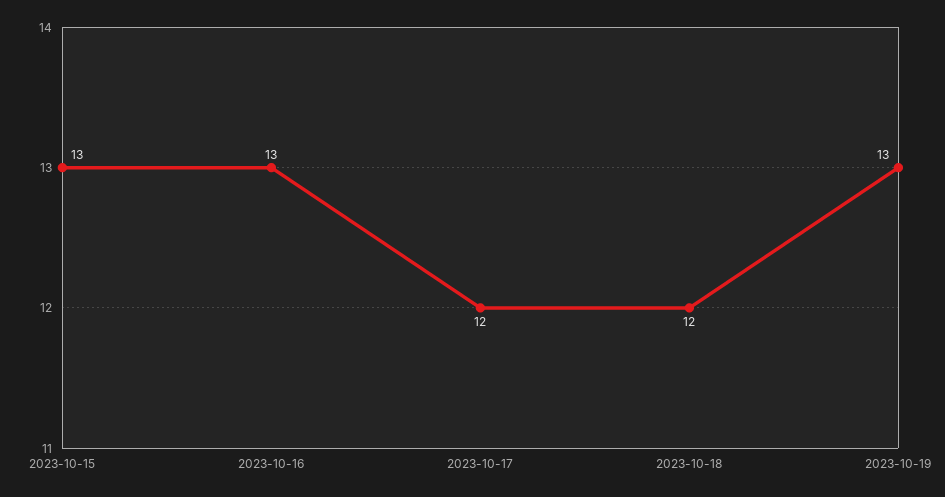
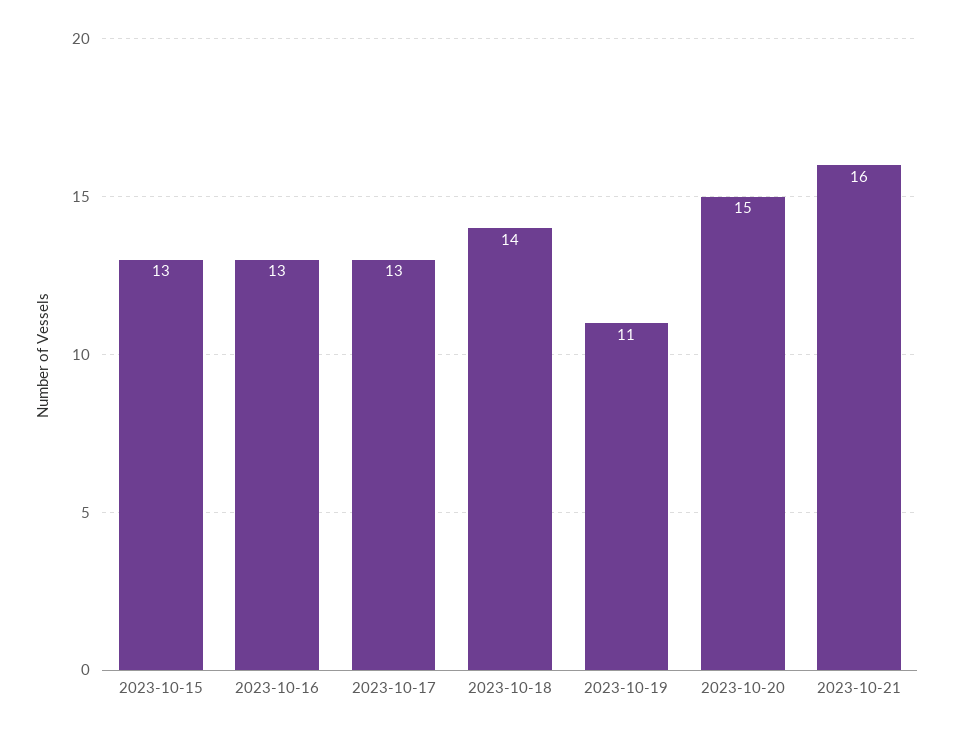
2023-10-17: 12 -> 13
2023-10-18: 12 -> 14
2023-10-19: 13 -> 11
2023-10-20: none -> 15
2023-10-21: none -> 16

